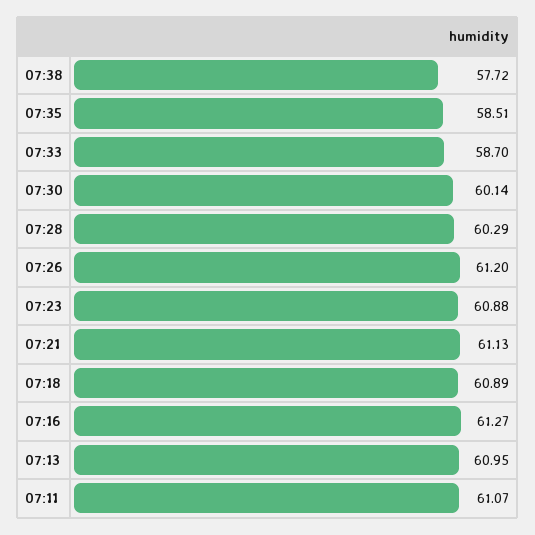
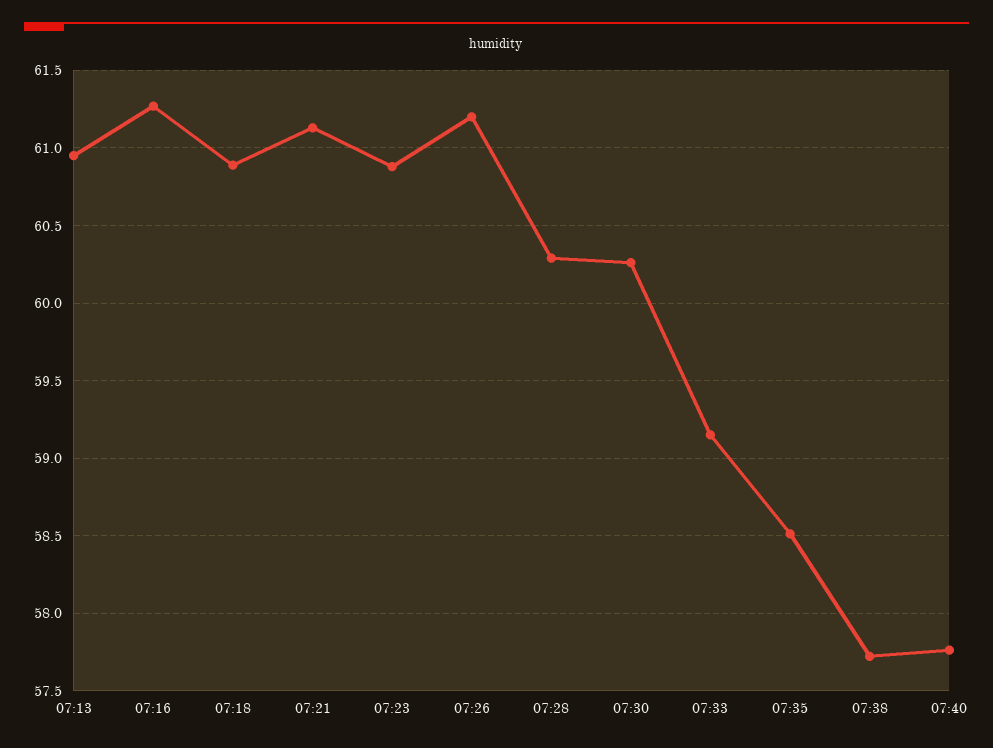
07:33: 58.7 -> 59.15
07:30: 60.14 -> 60.25
07:11: 61.07 -> none
07:40: none -> 57.75

